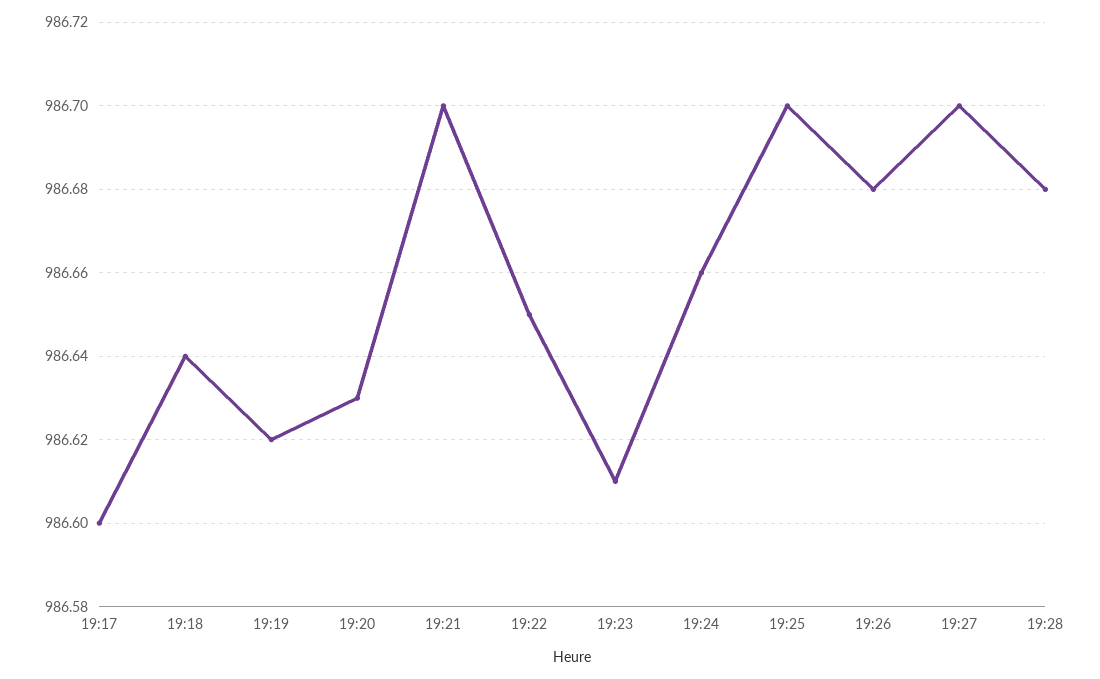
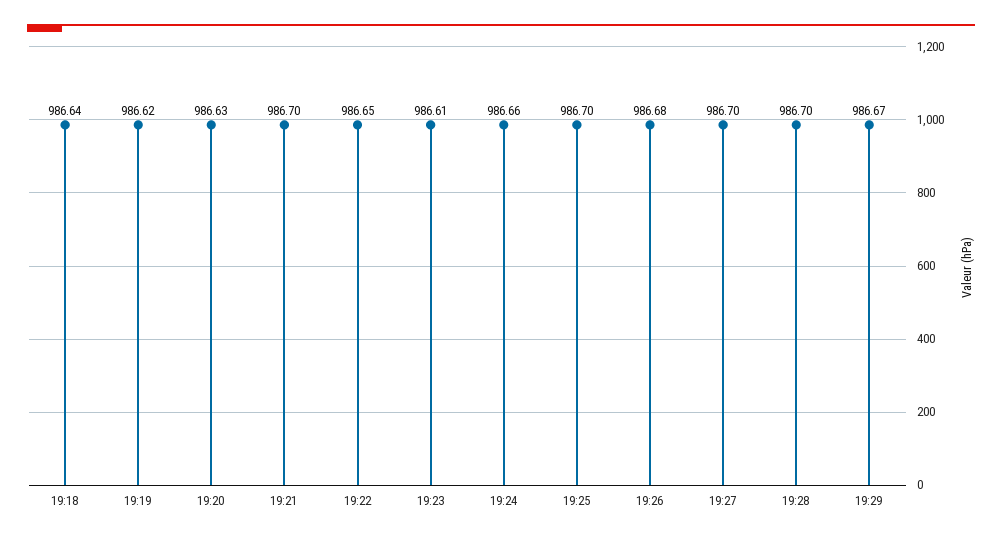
19:17: 986.6 -> none
19:28: 986.68 -> 986.7
19:29: none -> 986.67

